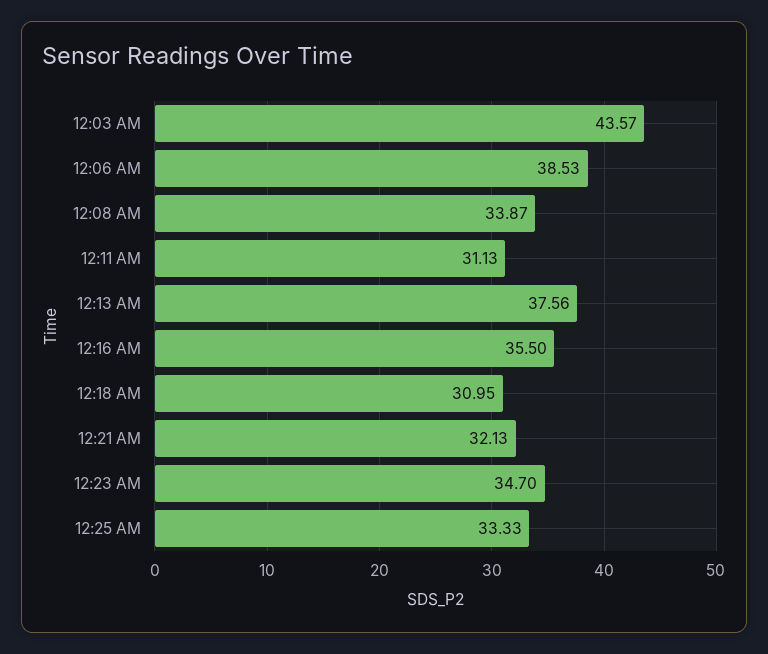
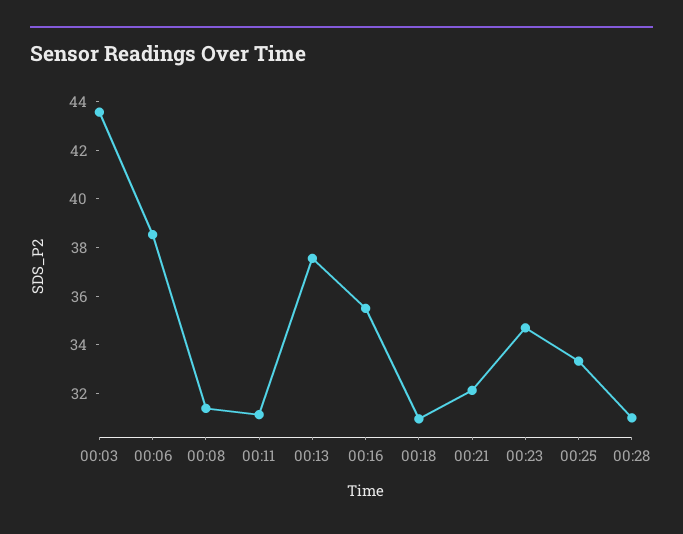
12:08 AM: 33.87 -> 31.5
00:28: none -> 31

